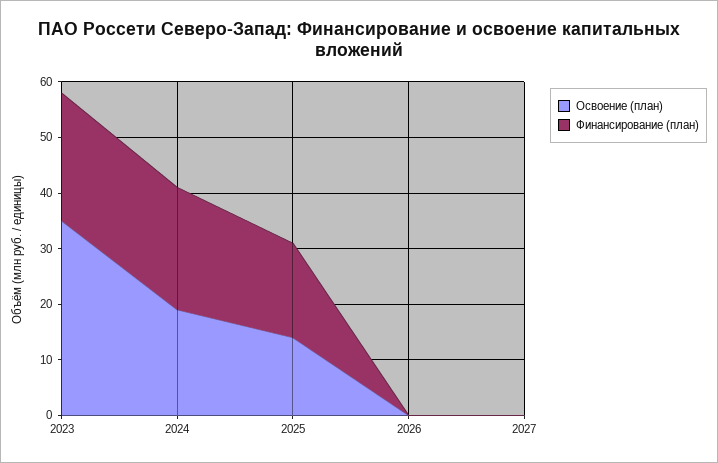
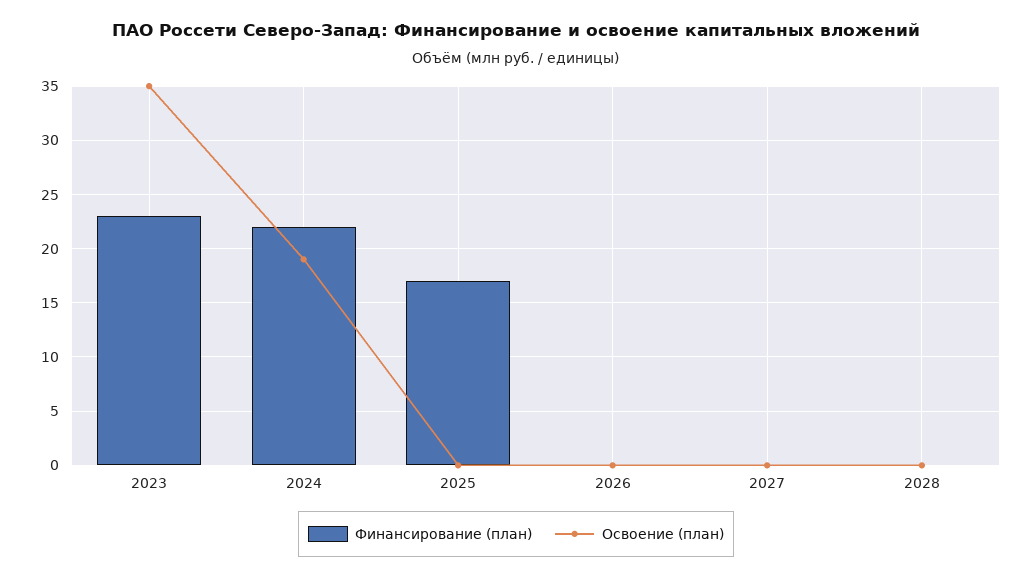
Освоение (план), 2025: 15 -> 0
Финансирование (план), 2028: none -> 0
Освоение (план), 2028: none -> 0

